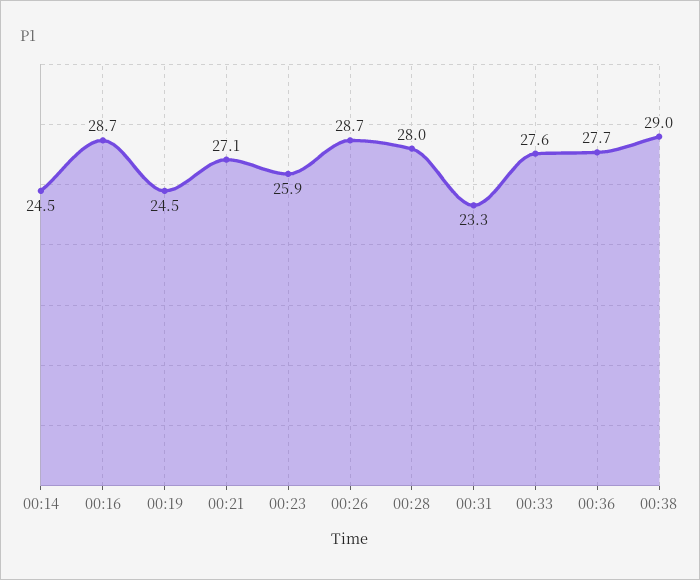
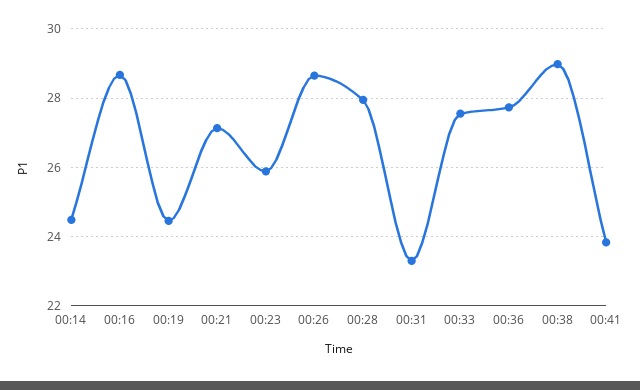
00:41: none -> 23.8

